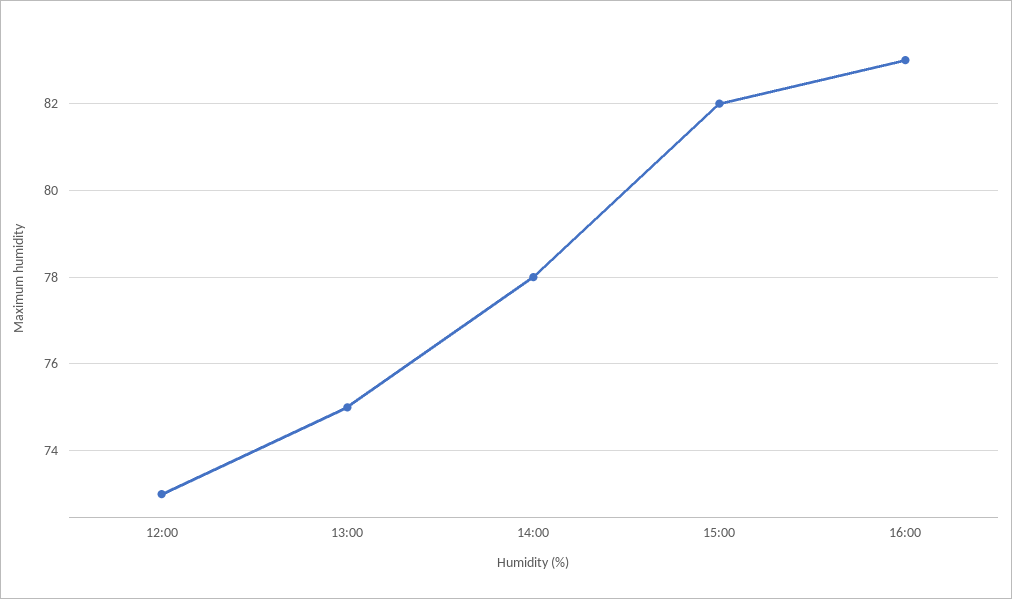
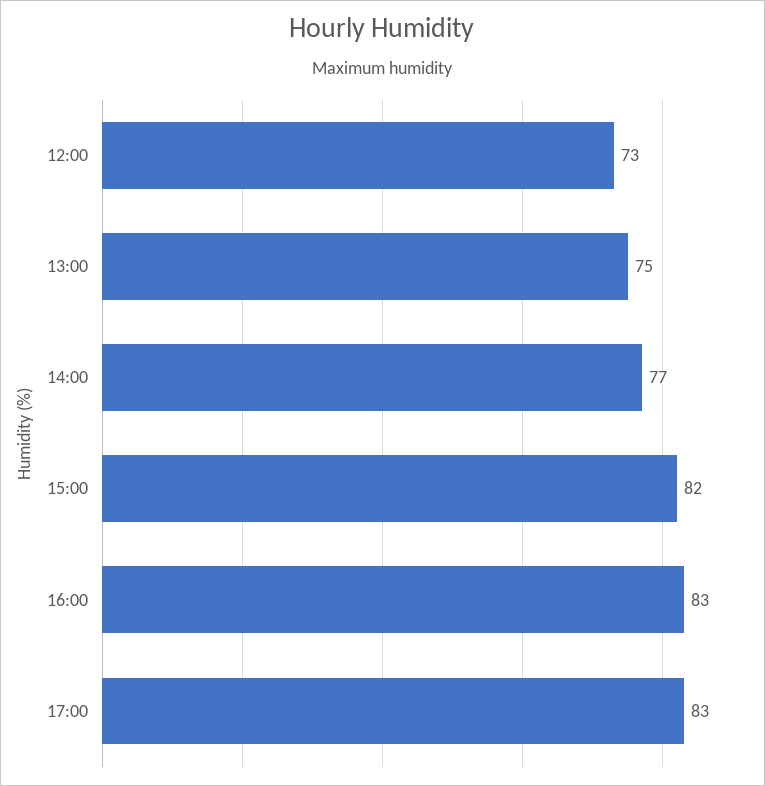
14:00: 78 -> 77
17:00: none -> 83

